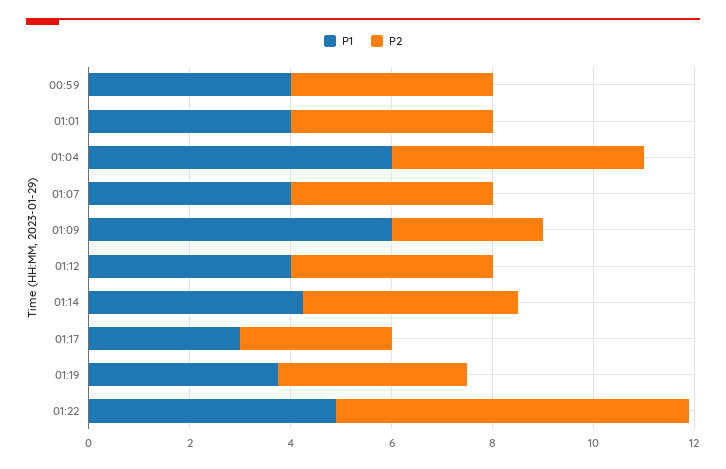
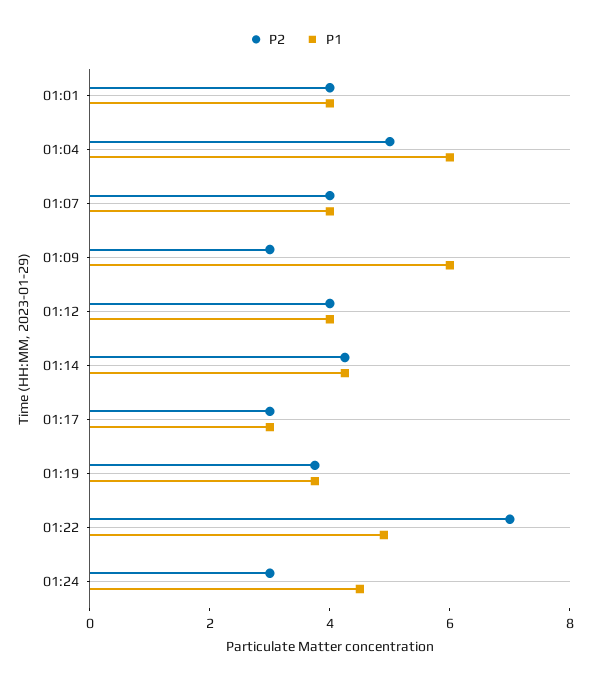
P1, 00:59: 4 -> none
P2, 00:59: 4 -> none
P2, 01:24: none -> 3
P1, 01:24: none -> 4.5

